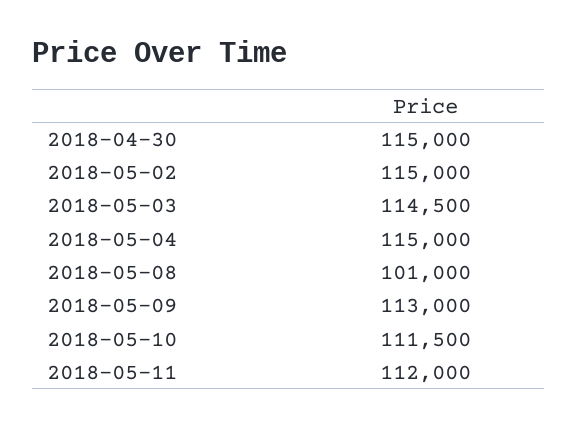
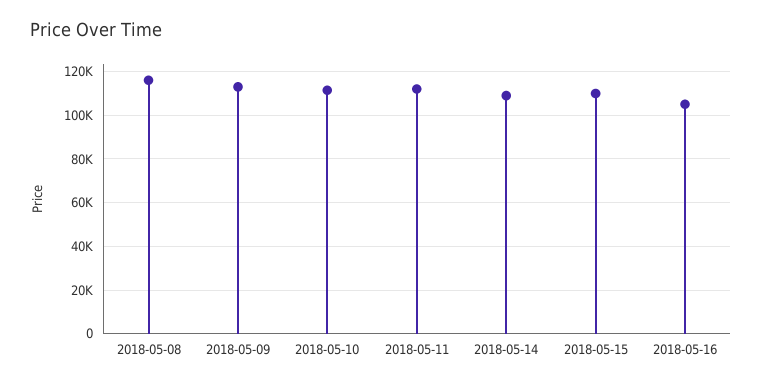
2018-04-30: 115000 -> none
2018-05-02: 115000 -> none
2018-05-03: 114500 -> none
2018-05-04: 115000 -> none
2018-05-08: 101000 -> 115000
2018-05-14: none -> 110000
2018-05-15: none -> 110000
2018-05-16: none -> 105000

